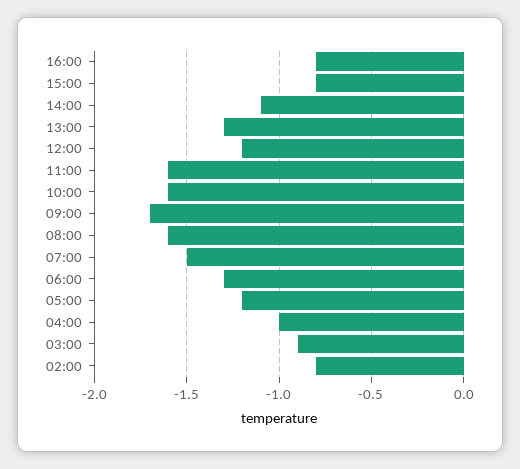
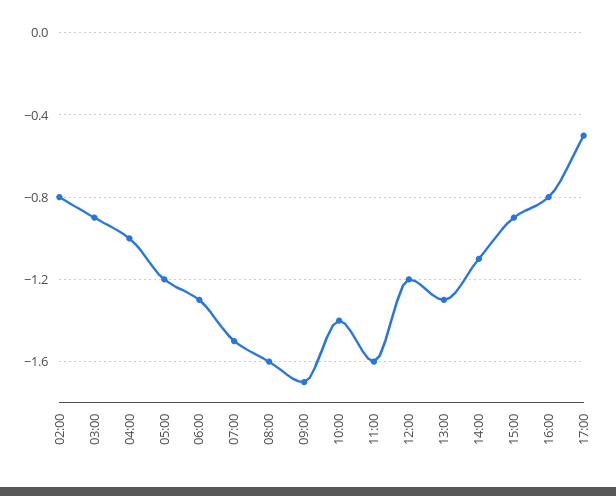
15:00: -0.8 -> -0.9
10:00: -1.6 -> -1.4
17:00: none -> -0.5

